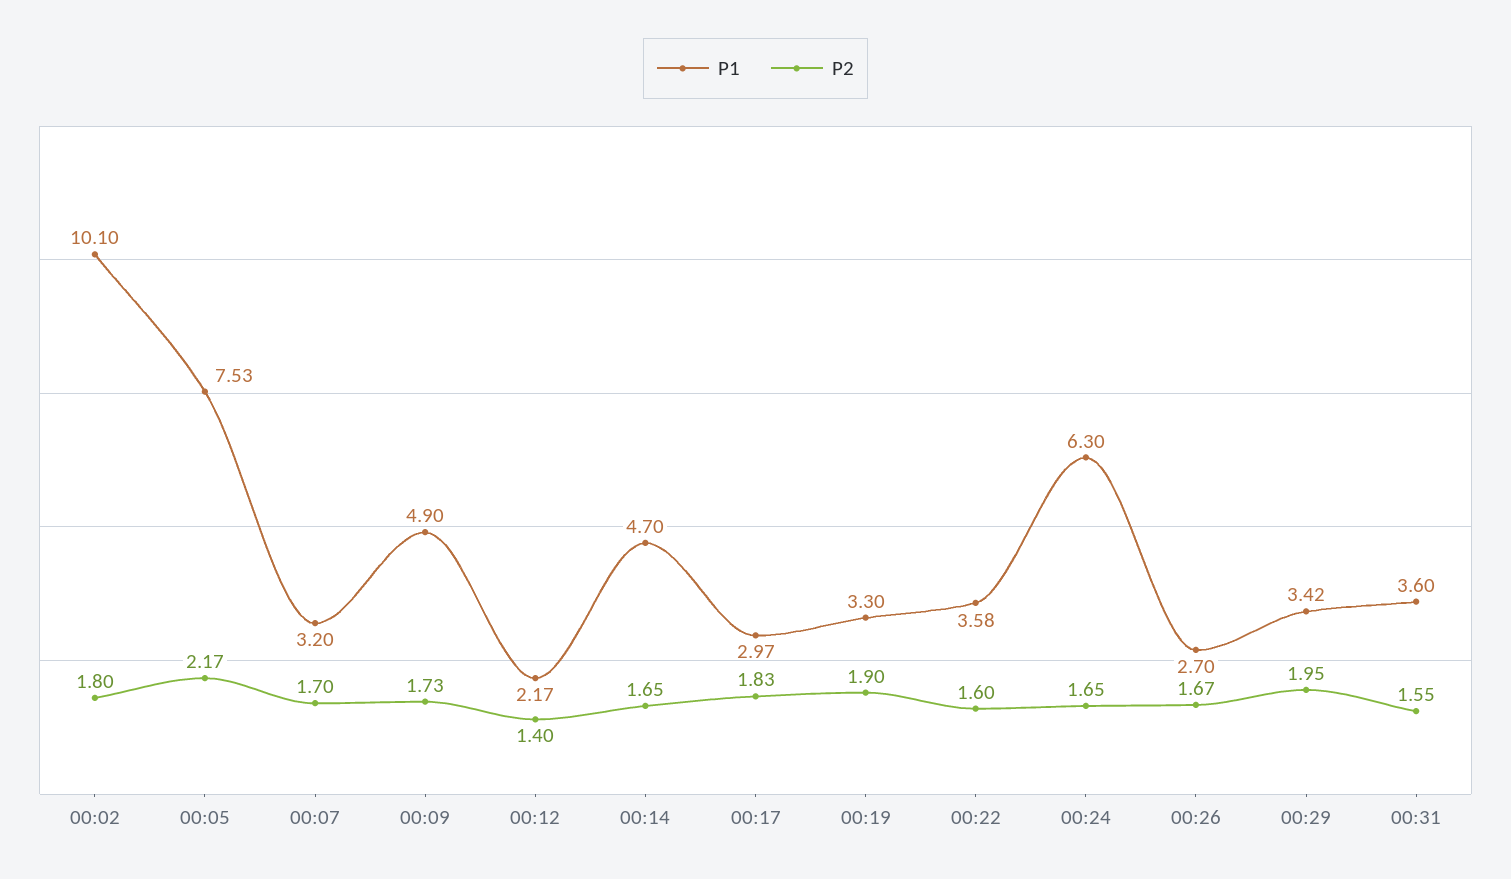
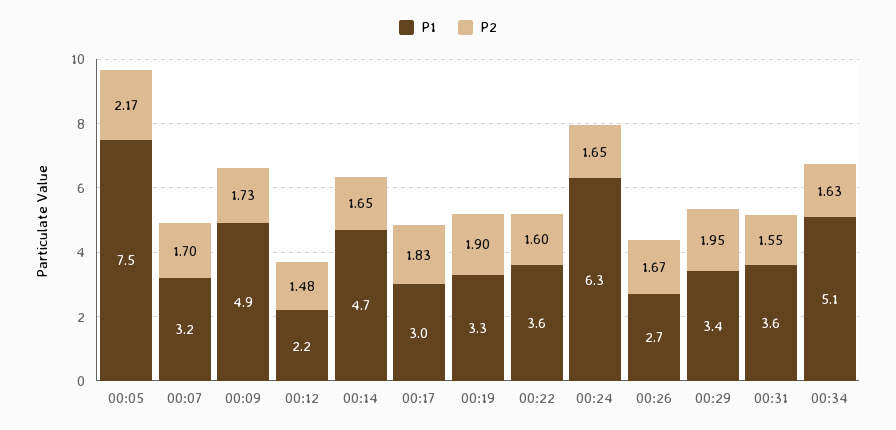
P1, 00:02: 10.1 -> none
P2, 00:02: 1.8 -> none
P2, 00:12: 1.4 -> 1.48
P1, 00:34: none -> 5.1
P2, 00:34: none -> 1.63

